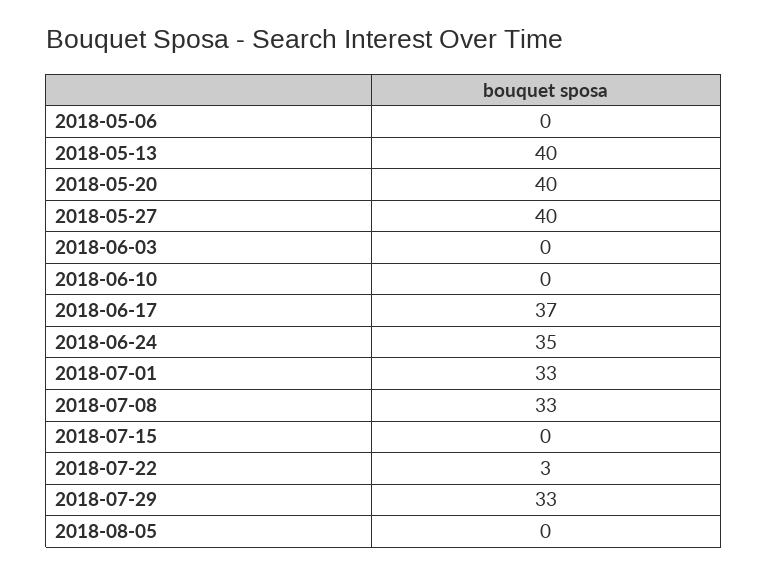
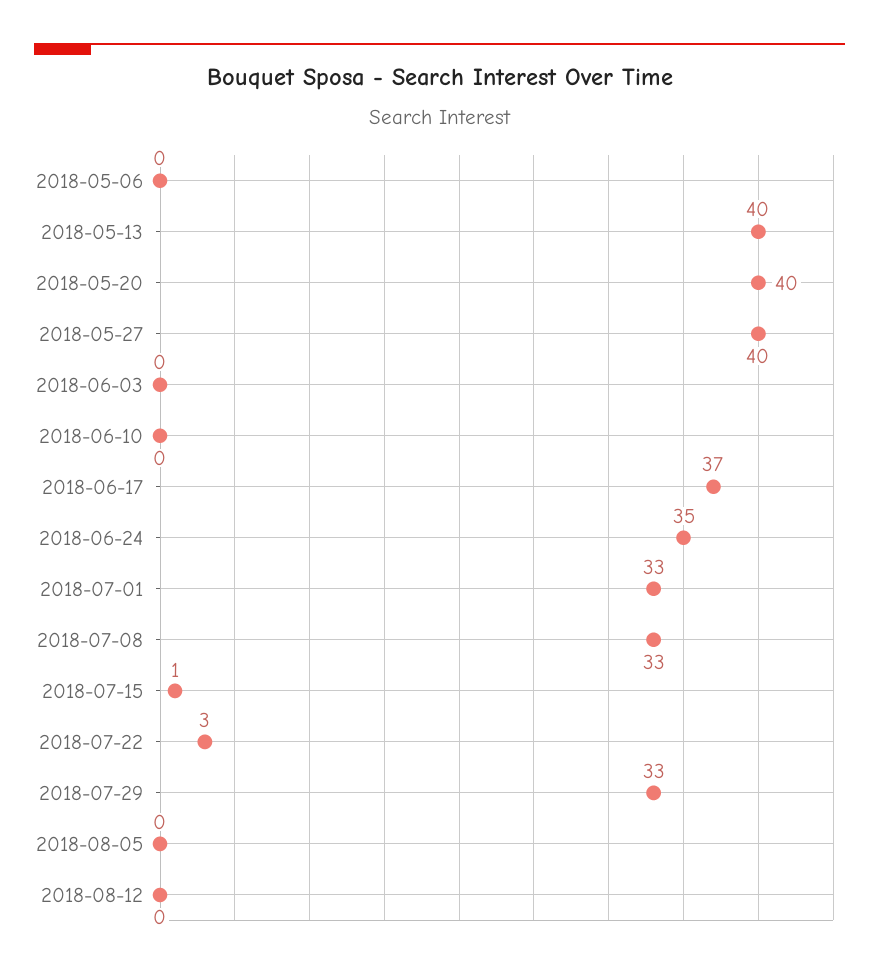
2018-07-15: 0 -> 1
2018-08-12: none -> 0

